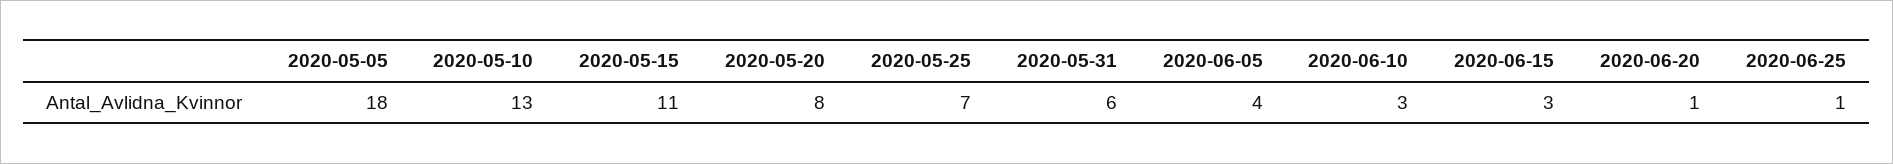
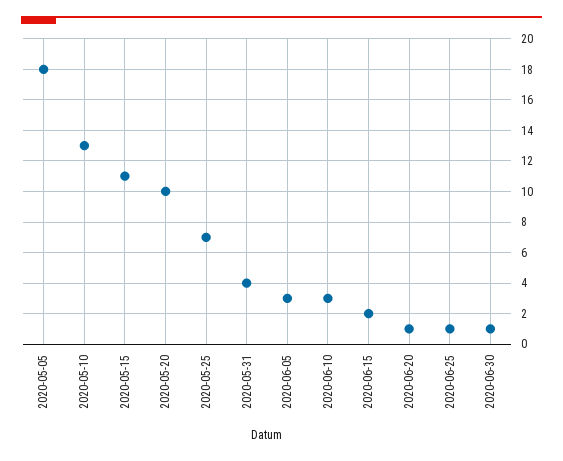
2020-05-20: 8 -> 10
2020-05-31: 6 -> 4
2020-06-05: 4 -> 3
2020-06-15: 3 -> 2
2020-06-30: none -> 1

